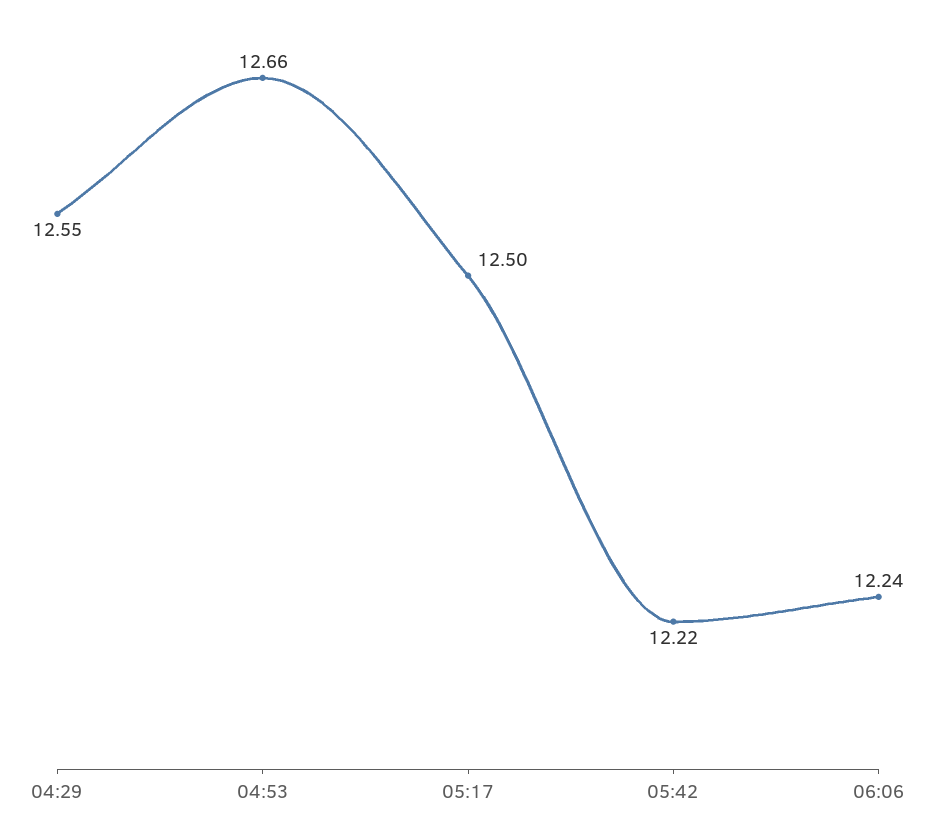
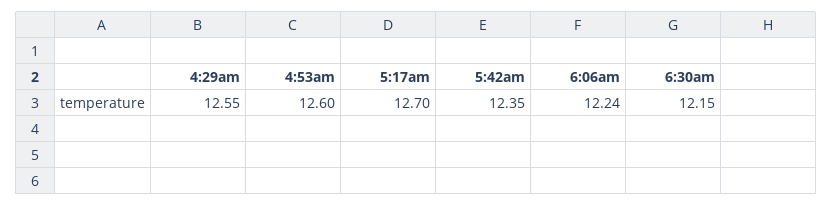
04:53: 12.66 -> 12.6
05:17: 12.5 -> 12.7
05:42: 12.22 -> 12.35
6:30am: none -> 12.15

